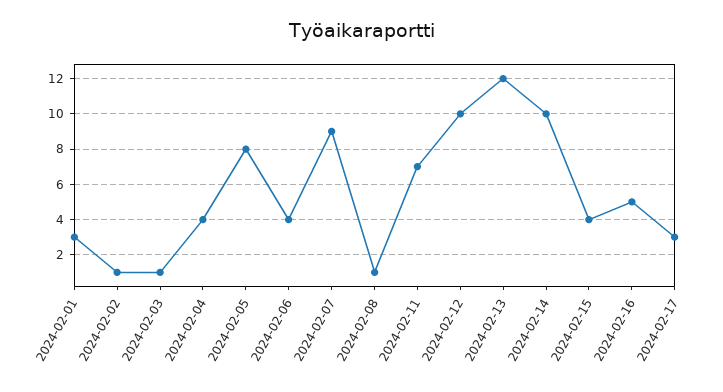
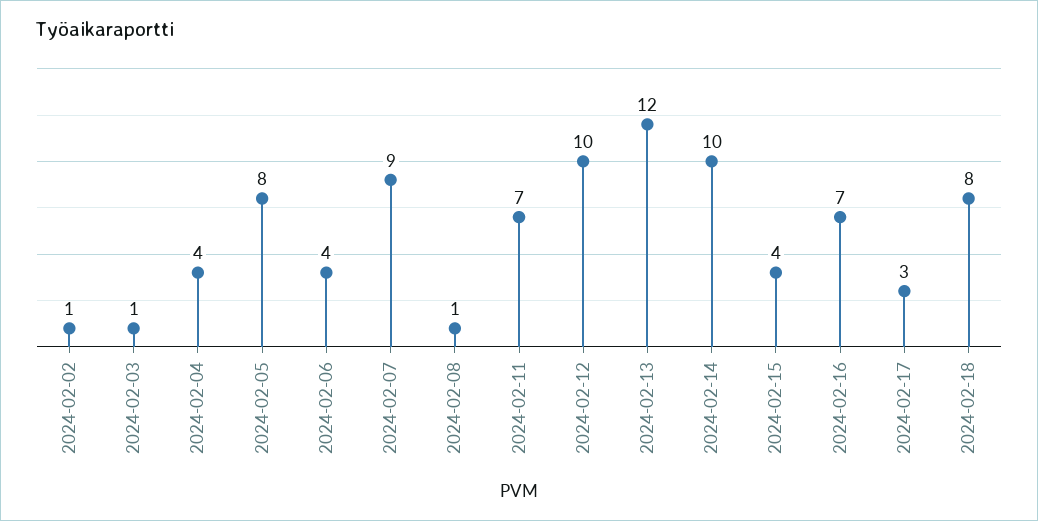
2024-02-01: 3 -> none
2024-02-16: 5 -> 7
2024-02-18: none -> 8

